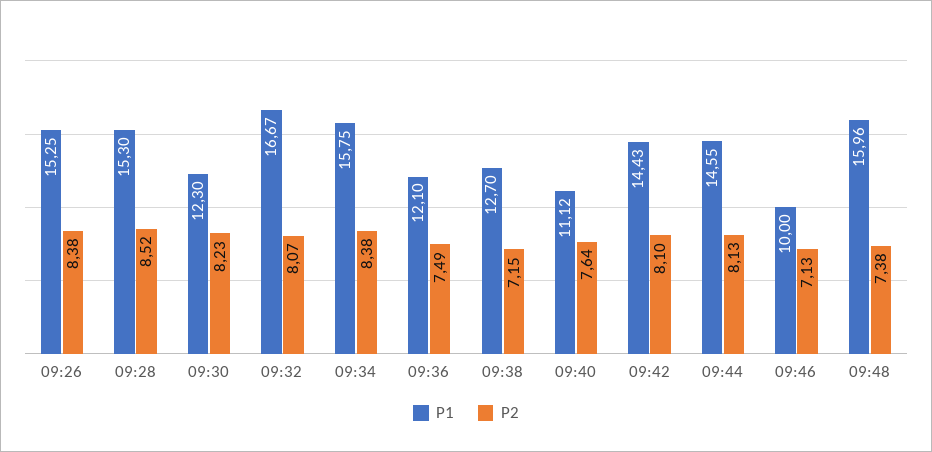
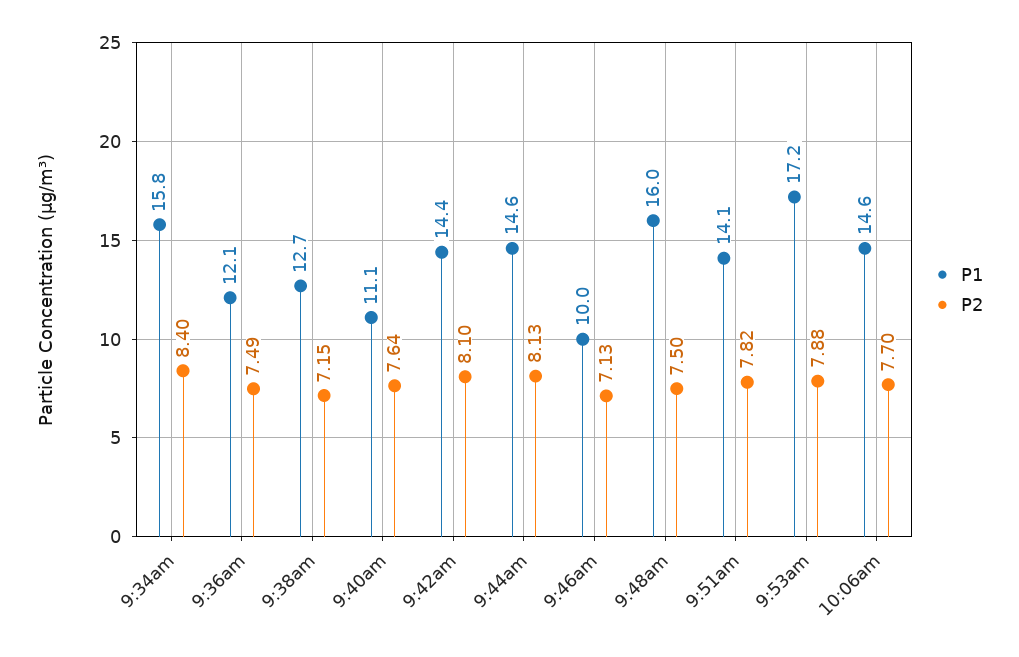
P1, 09:26: 15.25 -> none
P2, 09:26: 8.38 -> none
P1, 09:28: 15.3 -> none
P2, 09:28: 8.52 -> none
P1, 09:30: 12.3 -> none
P2, 09:30: 8.23 -> none
P1, 09:32: 16.67 -> none
P2, 09:32: 8.07 -> none
P2, 09:34: 8.38 -> 8.4
P2, 09:48: 7.38 -> 7.5
P1, 9:51am: none -> 14.1
P2, 9:51am: none -> 7.82
P1, 9:53am: none -> 17.2
P2, 9:53am: none -> 7.88
P1, 10:06am: none -> 14.6
P2, 10:06am: none -> 7.7

